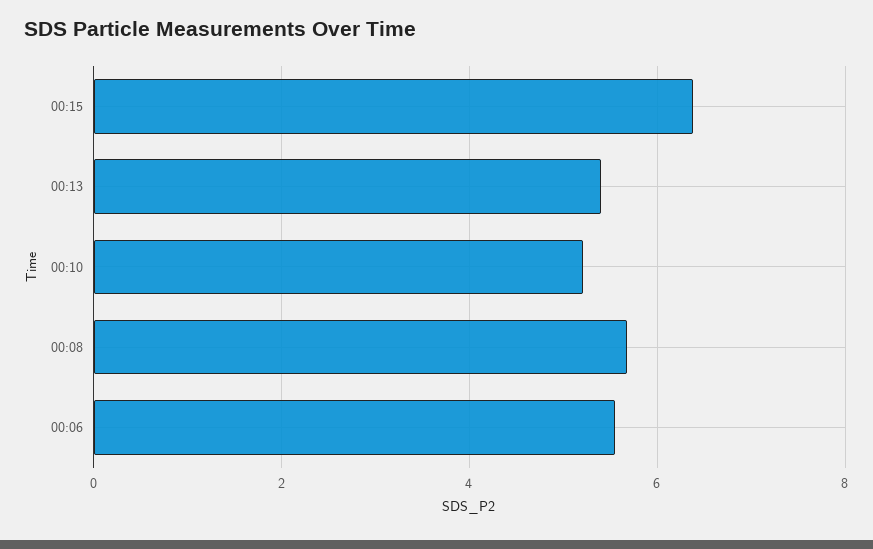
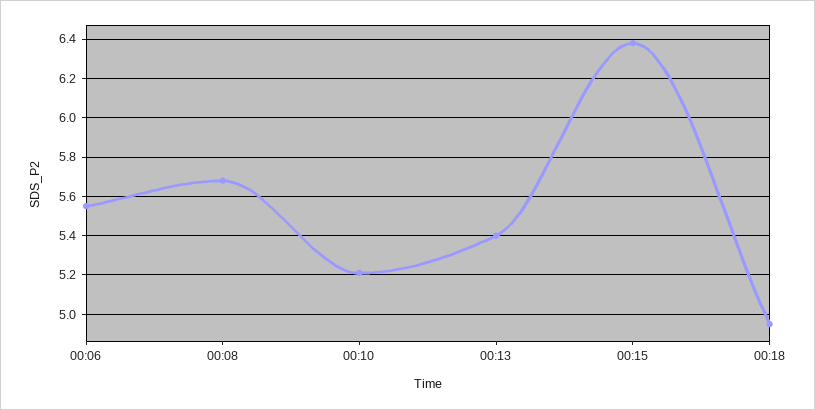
00:18: none -> 4.95

